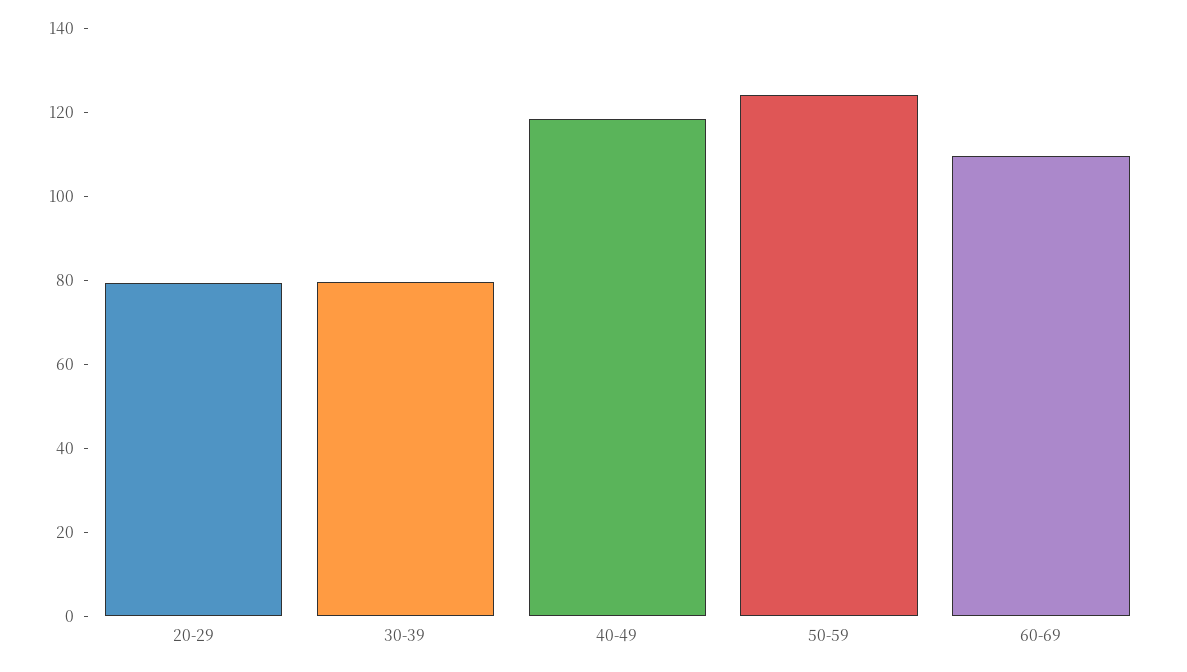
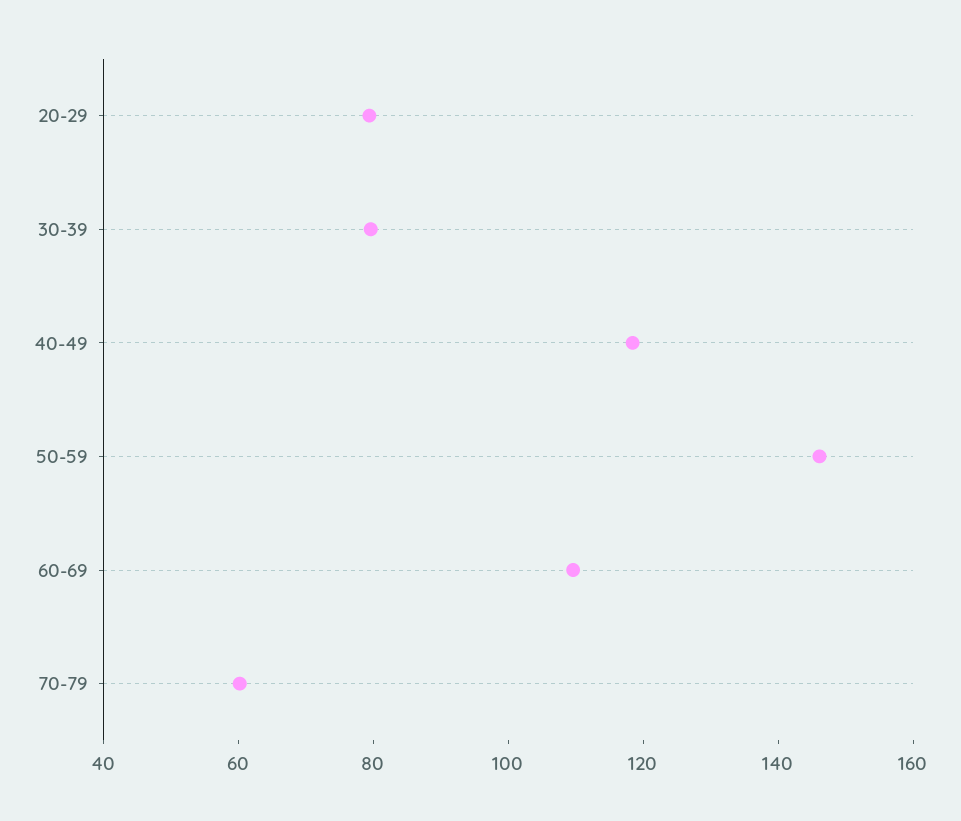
50-59: 125 -> 145
70-79: none -> 60

